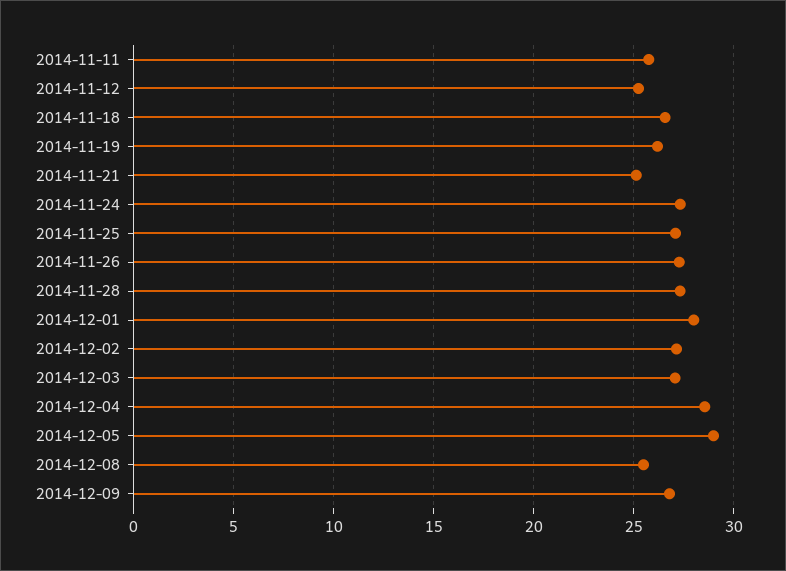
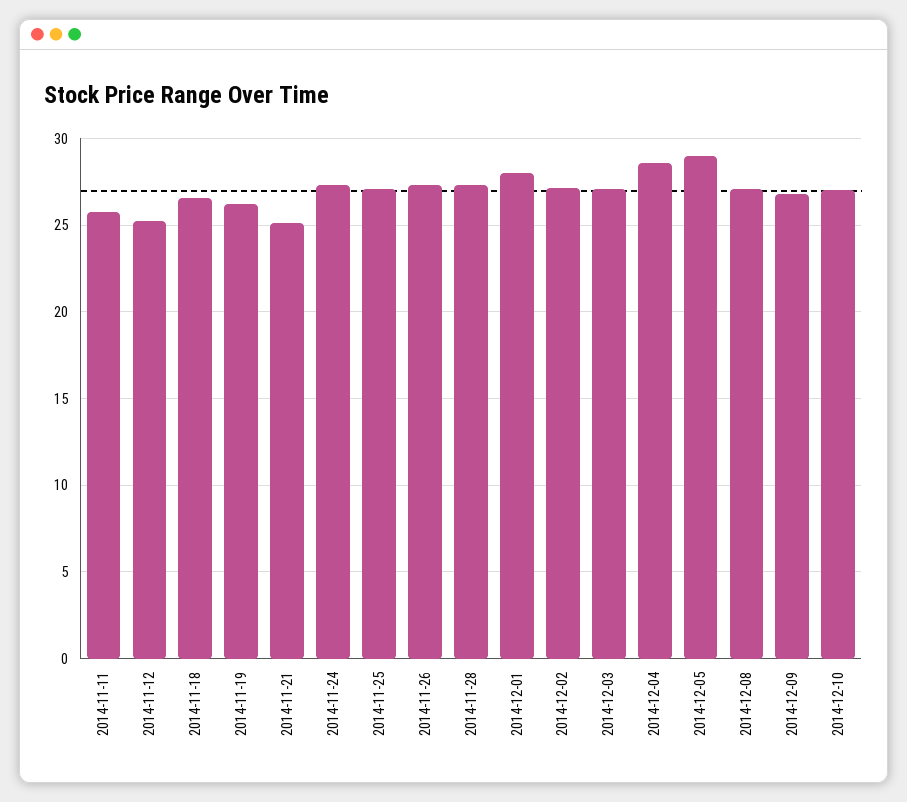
2014-12-08: 25.5 -> 27
2014-12-10: none -> 27

